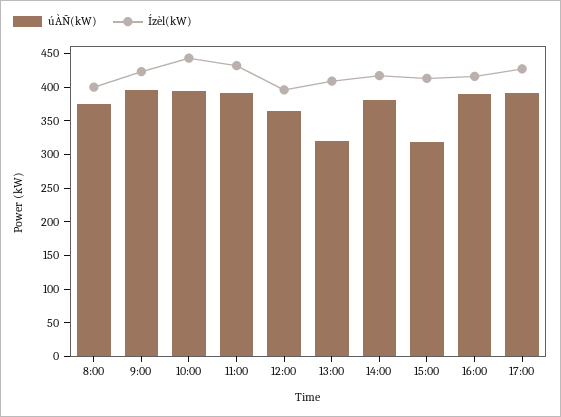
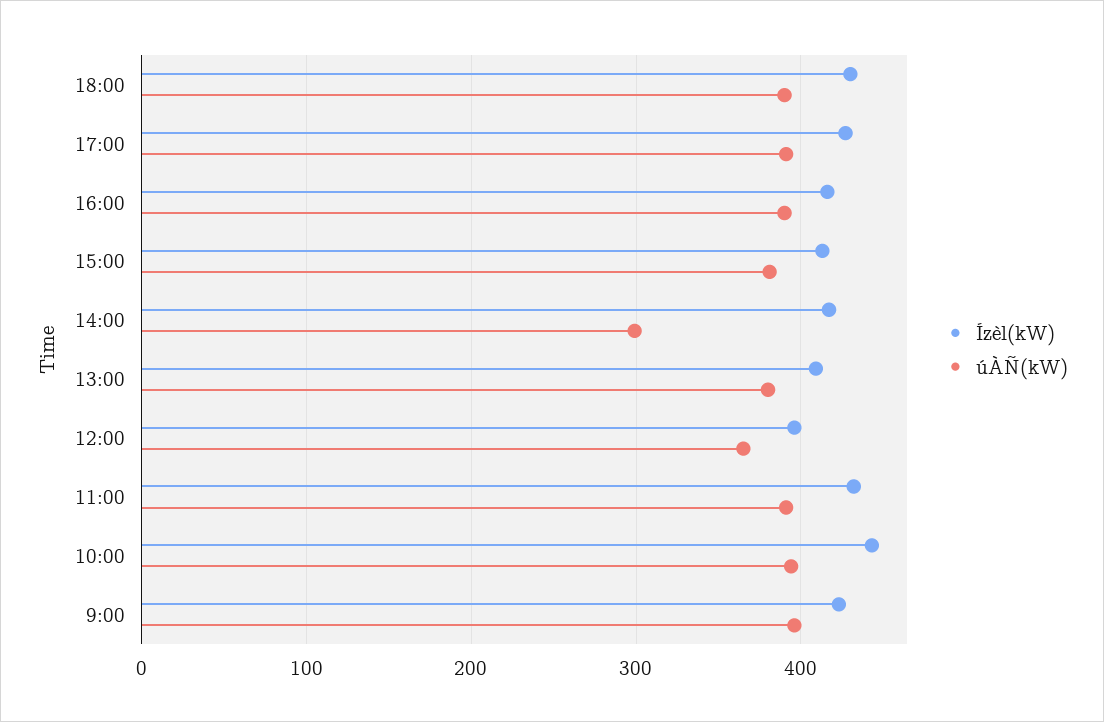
úÀÑ(kW), 8:00: 375 -> none
Ízèl(kW), 8:00: 400 -> none
úÀÑ(kW), 13:00: 325 -> 380
úÀÑ(kW), 14:00: 375 -> 300
úÀÑ(kW), 15:00: 325 -> 380
Ízèl(kW), 18:00: none -> 430
úÀÑ(kW), 18:00: none -> 390

